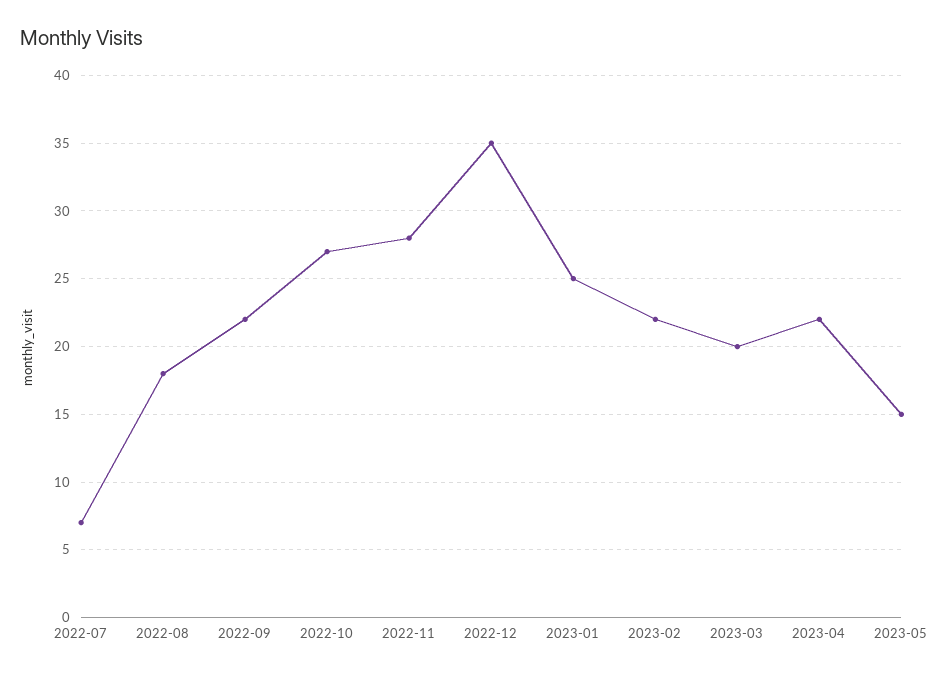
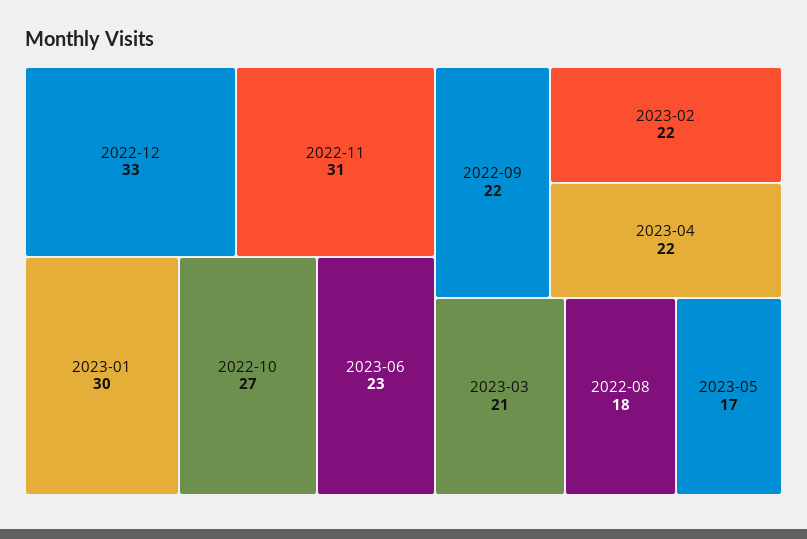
2022-07: 7 -> none
2022-11: 28 -> 31
2022-12: 35 -> 33
2023-01: 25 -> 30
2023-03: 20 -> 21
2023-05: 15 -> 17
2023-06: none -> 23

